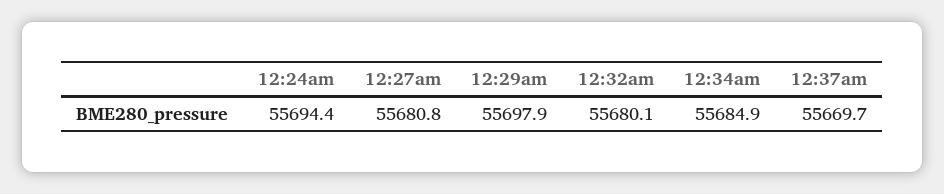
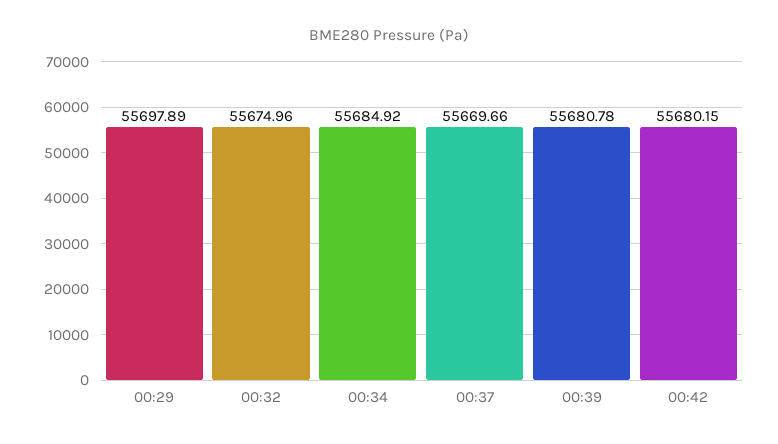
12:24am: 55694.4 -> none
12:27am: 55680.8 -> none
12:32am: 55680.1 -> 55674.96
00:39: none -> 55680.78
00:42: none -> 55680.15

